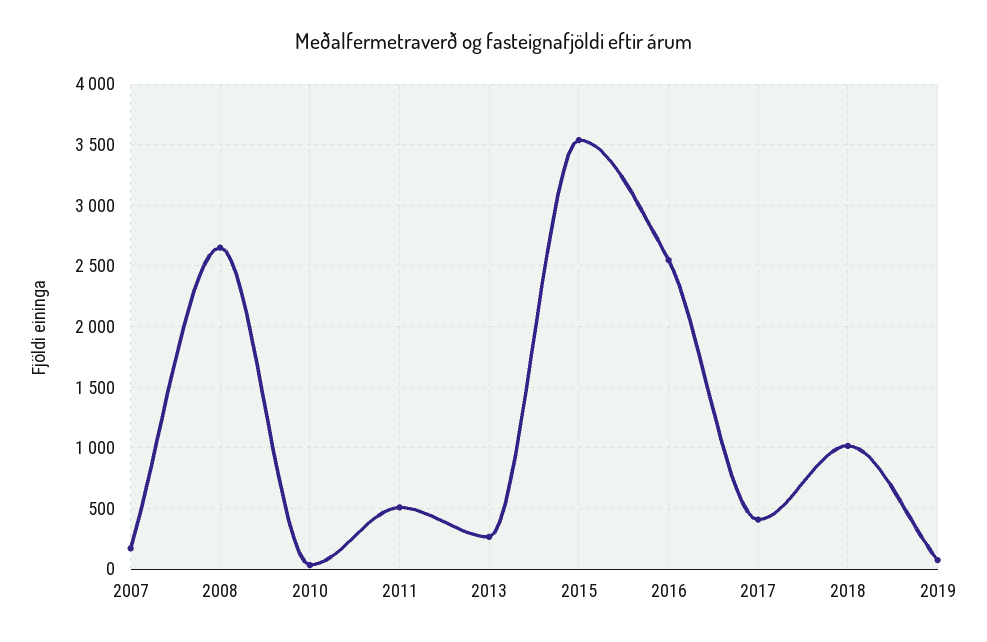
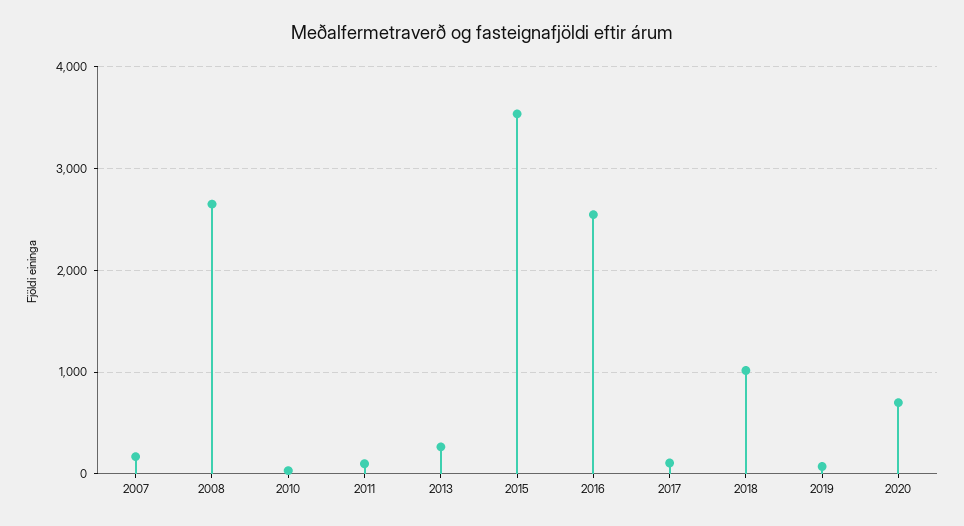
2011: 500 -> 100
2017: 400 -> 100
2020: none -> 700

